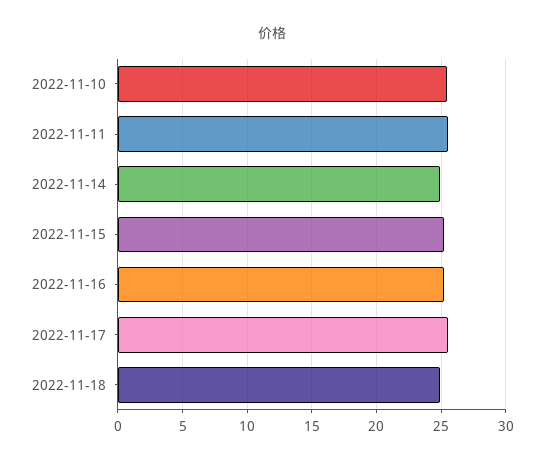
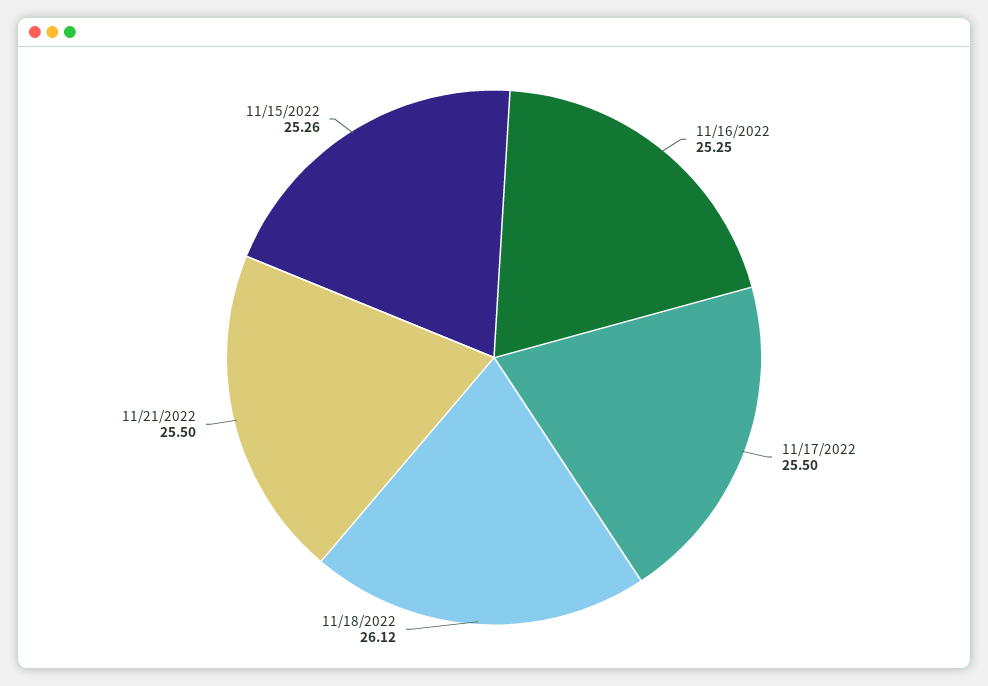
2022-11-10: 25.5 -> none
2022-11-11: 25.5 -> none
2022-11-14: 25 -> none
2022-11-18: 25 -> 26.12
11/21/2022: none -> 25.5

